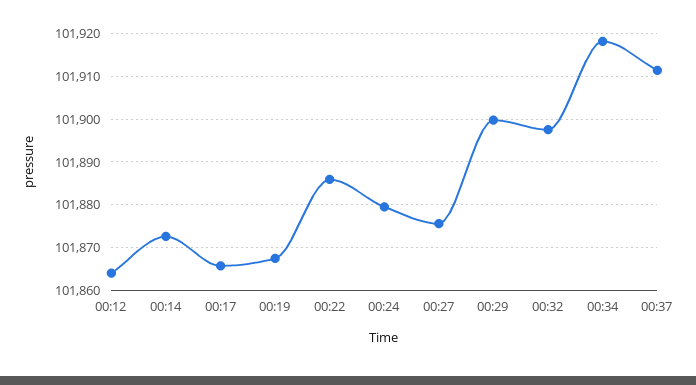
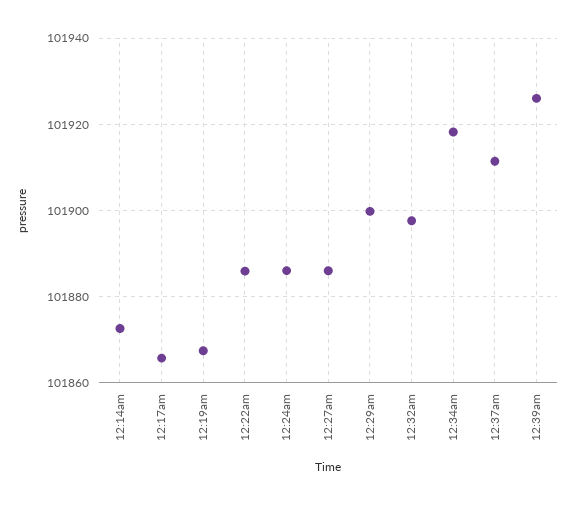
00:12: 101864 -> none
00:24: 101880 -> 101886
00:27: 101876 -> 101886
12:39am: none -> 101926

